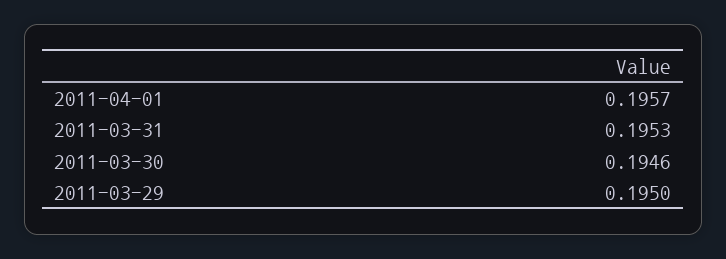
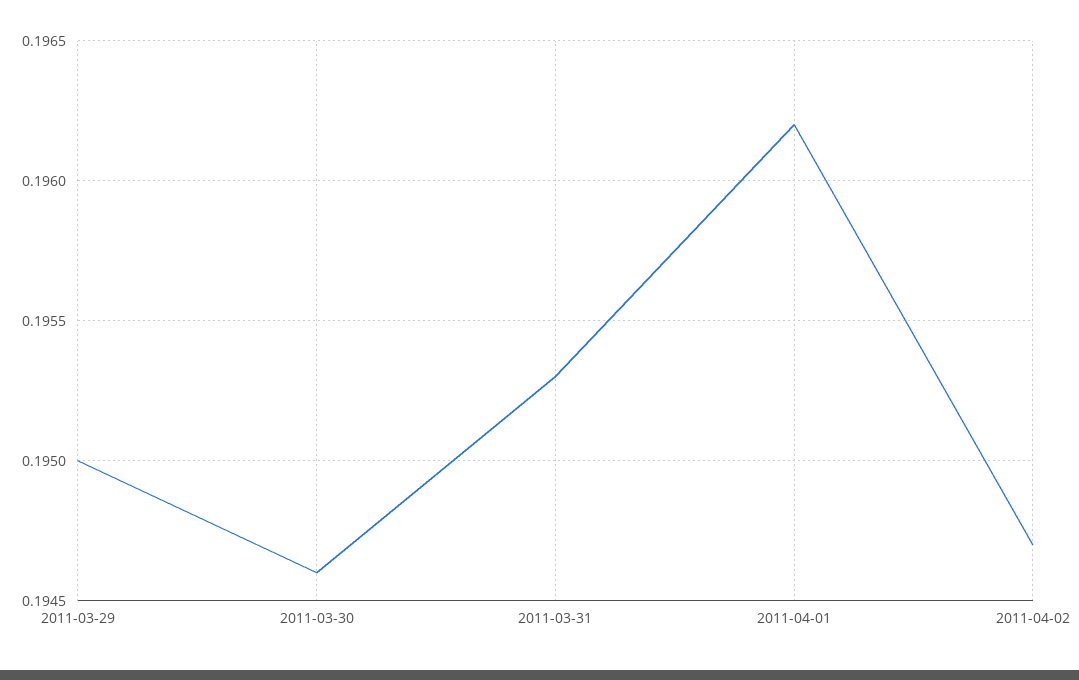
2011-04-01: 0.1957 -> 0.1962
2011-04-02: none -> 0.1947

